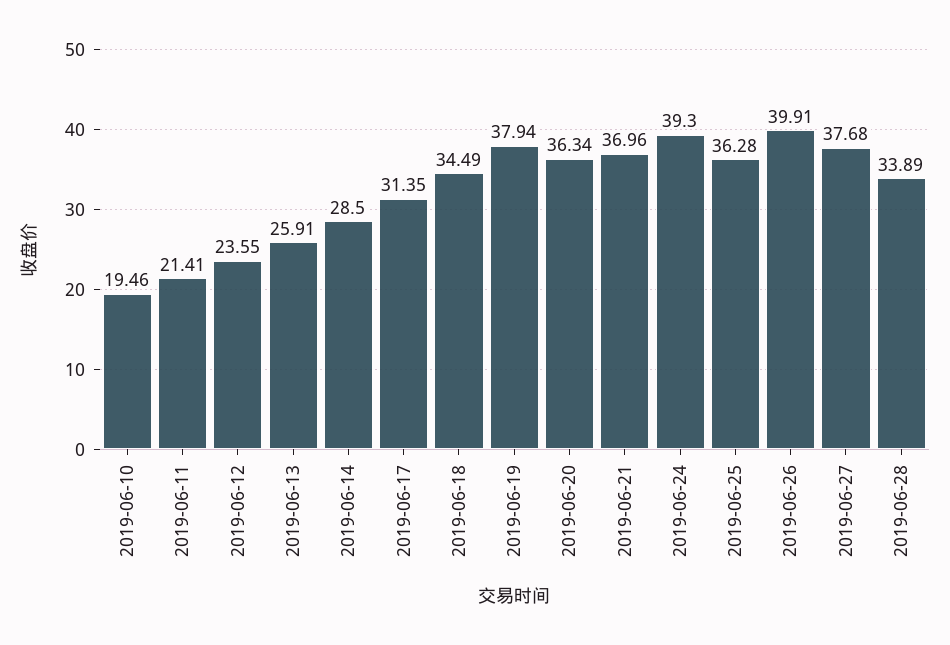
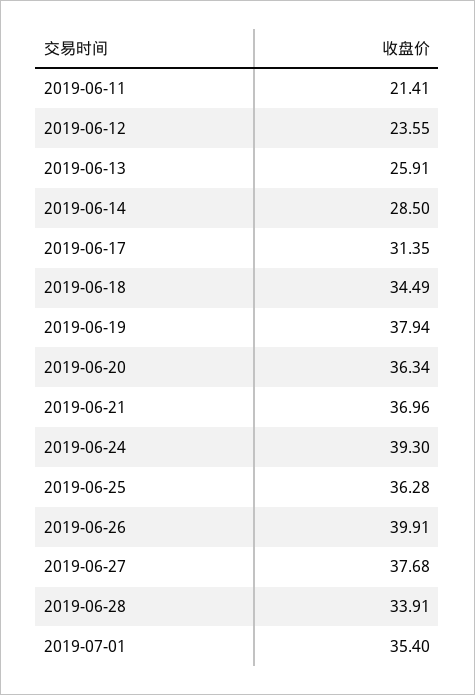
2019-06-10: 19.46 -> none
2019-06-28: 33.89 -> 33.91
2019-07-01: none -> 35.4

